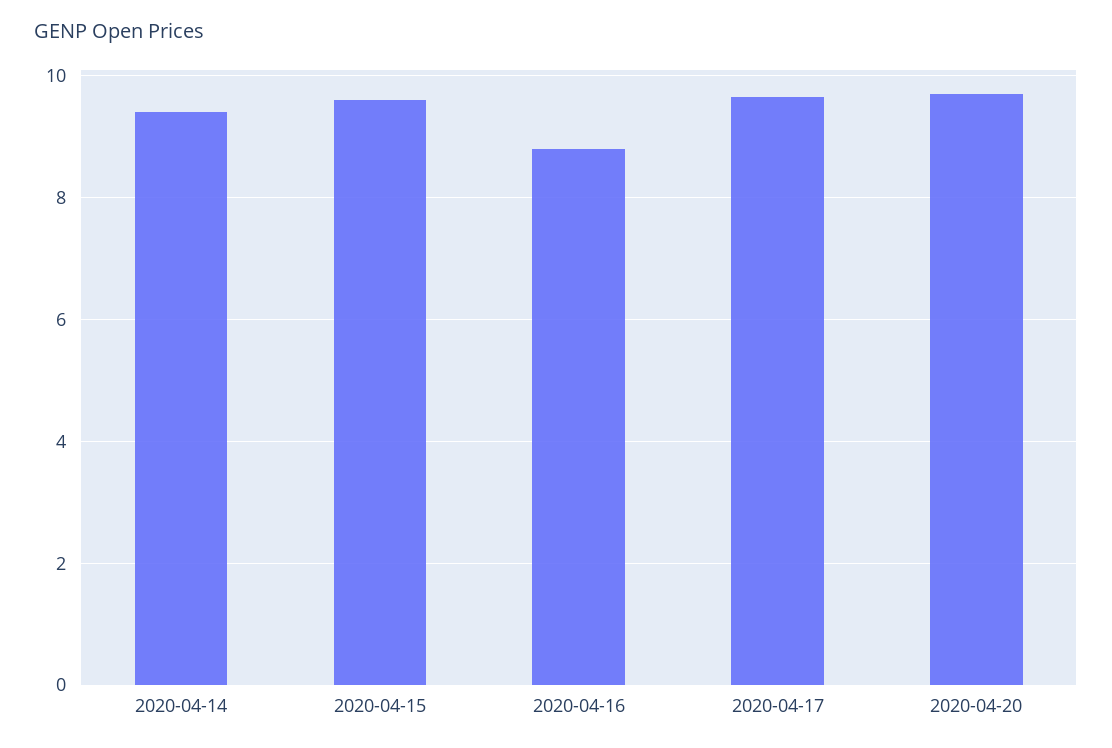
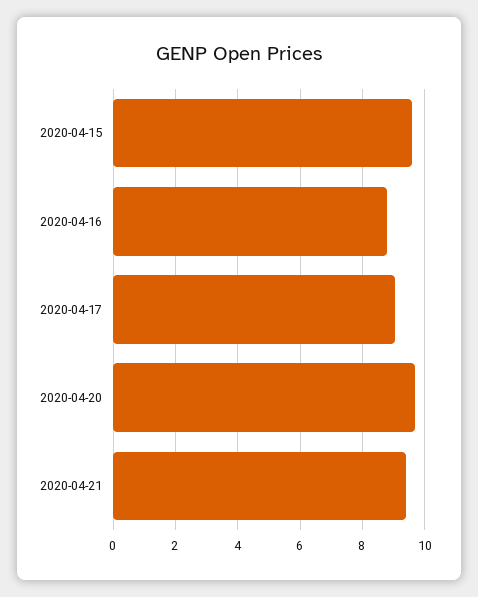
2020-04-14: 9.4 -> none
2020-04-17: 9.6 -> 9
2020-04-21: none -> 9.4

